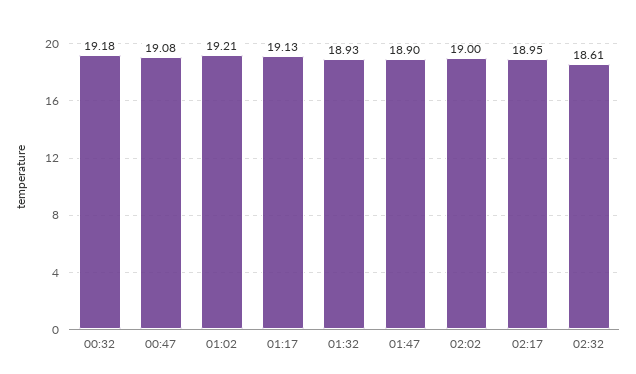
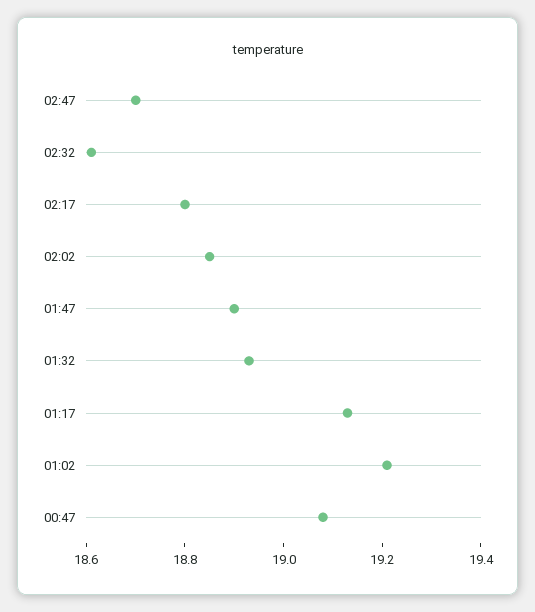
00:32: 19.18 -> none
02:02: 19 -> 18.85
02:17: 18.95 -> 18.8
02:47: none -> 18.7

